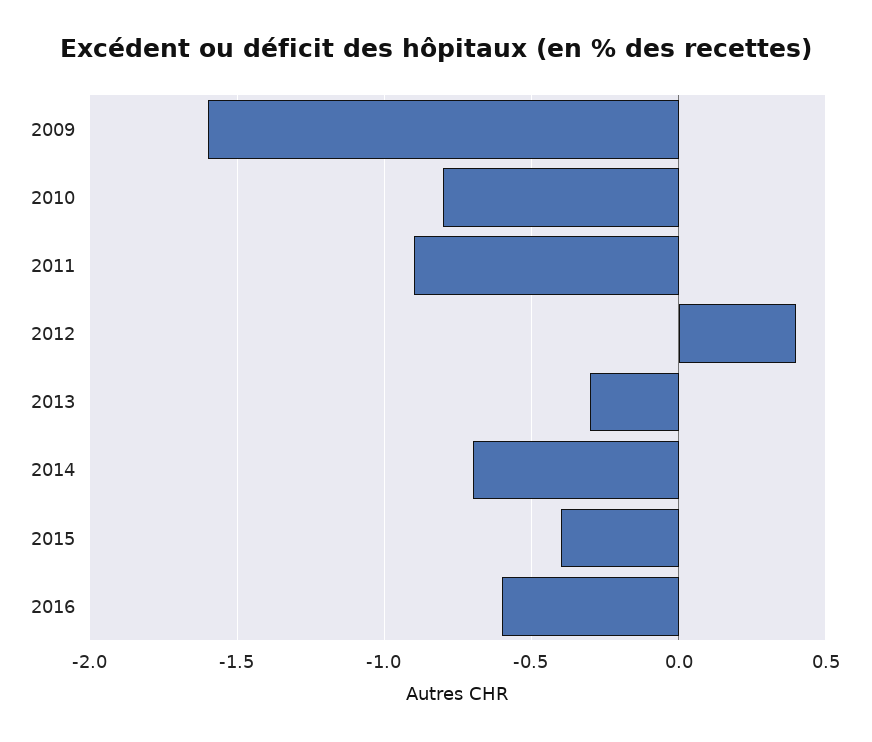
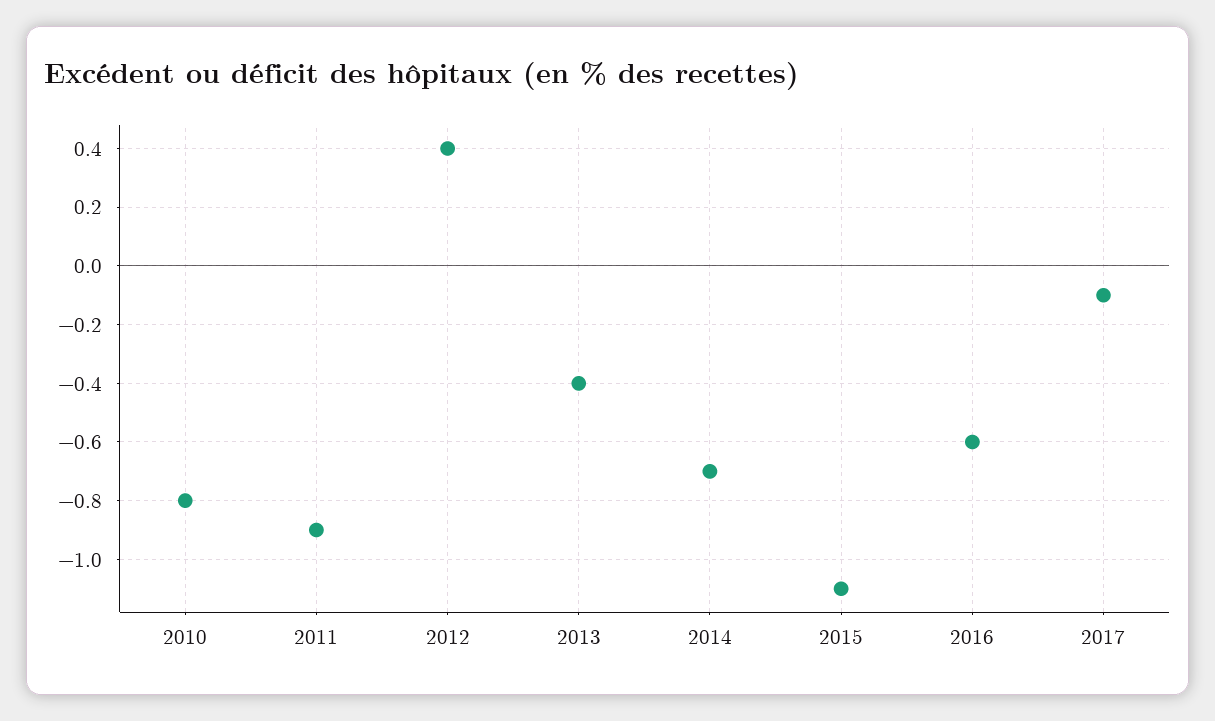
2009: -1.6 -> none
2013: -0.3 -> -0.4
2015: -0.4 -> -1.1
2017: none -> -0.1

